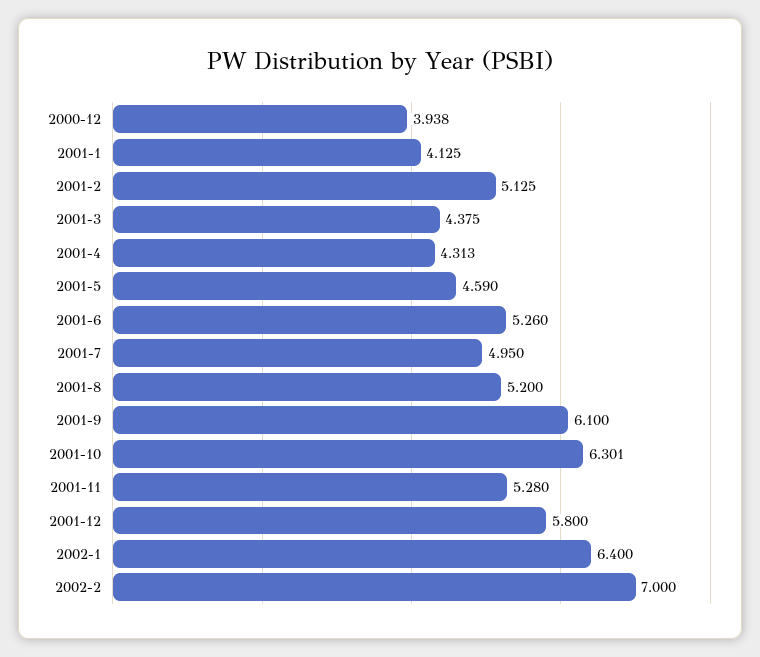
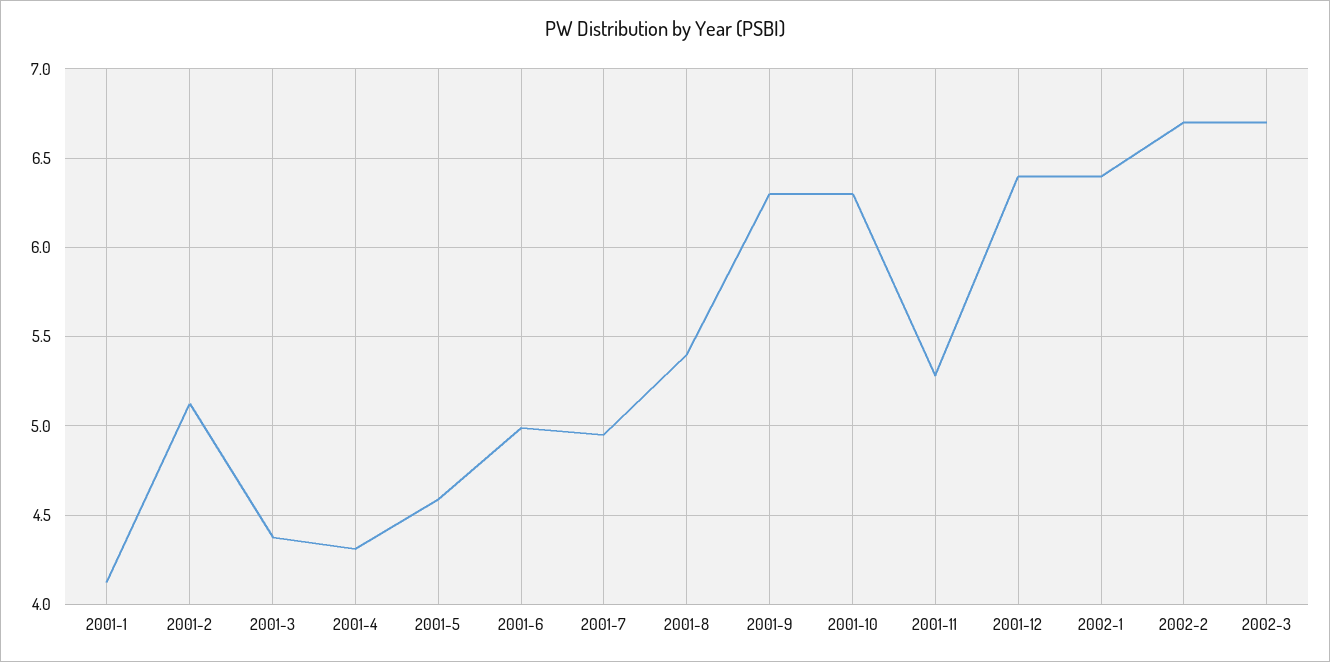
2000-12: 3.938 -> none
2001-6: 5.26 -> 5
2001-8: 5.2 -> 5.4
2001-9: 6.1 -> 6.3
2001-12: 5.8 -> 6.4
2002-2: 7 -> 6.7
2002-3: none -> 6.7

